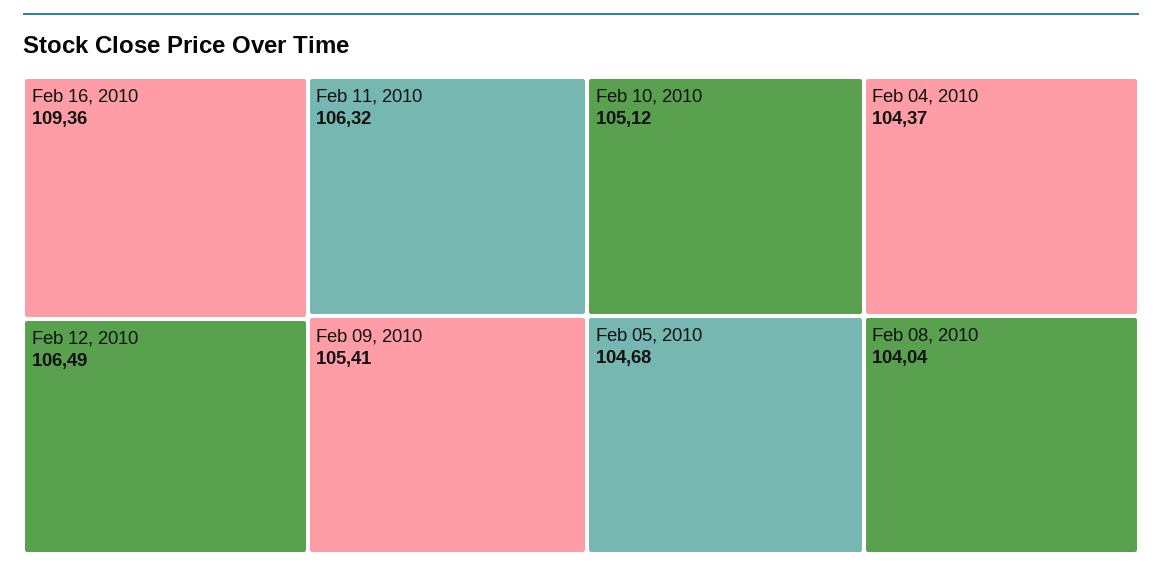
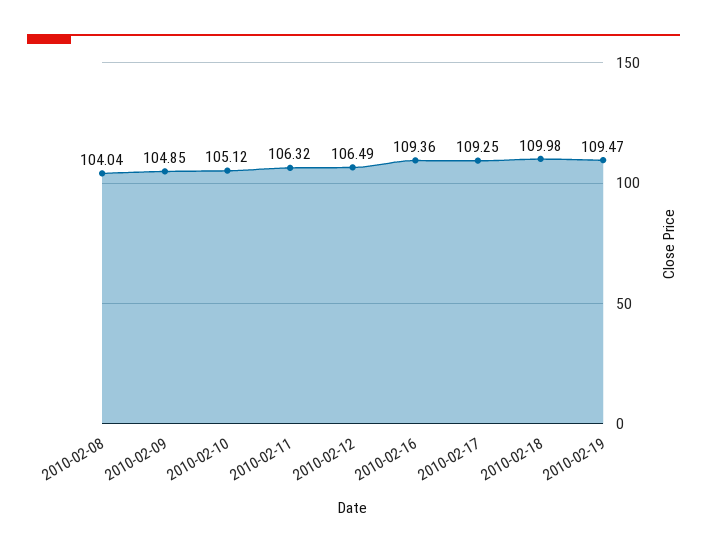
Feb 09, 2010: 105.41 -> 104.85
Feb 05, 2010: 104.68 -> none
Feb 04, 2010: 104.37 -> none
2010-02-17: none -> 109.25
2010-02-18: none -> 109.98
2010-02-19: none -> 109.47

